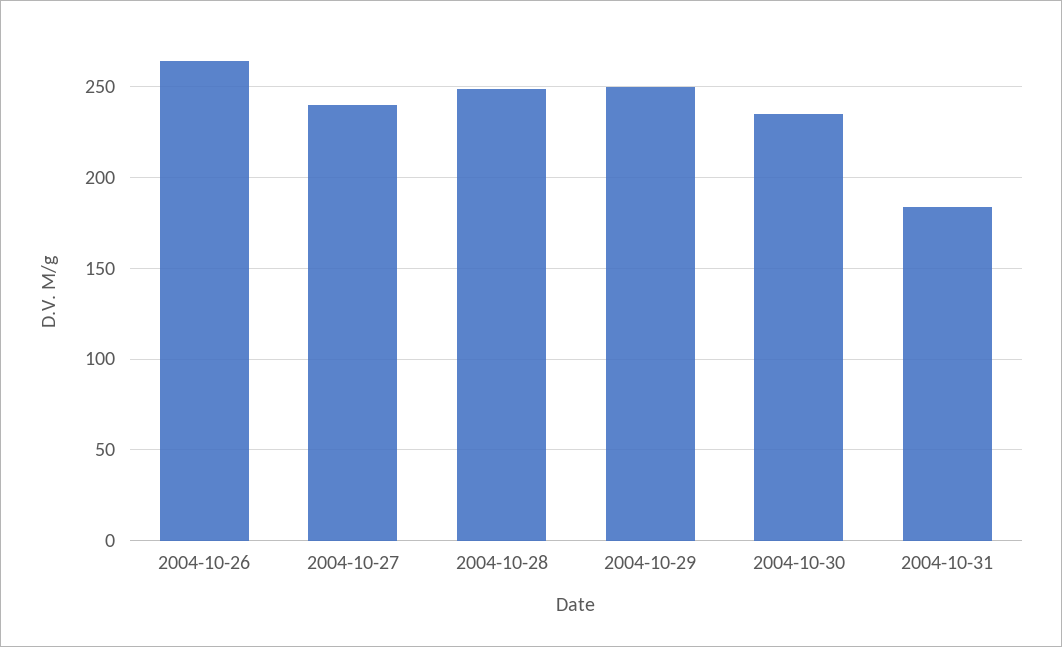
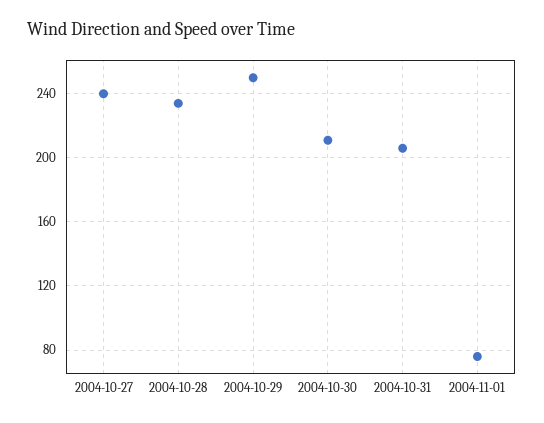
2004-10-26: 265 -> none
2004-10-28: 250 -> 235
2004-10-30: 235 -> 210
2004-10-31: 185 -> 205
2004-11-01: none -> 75

